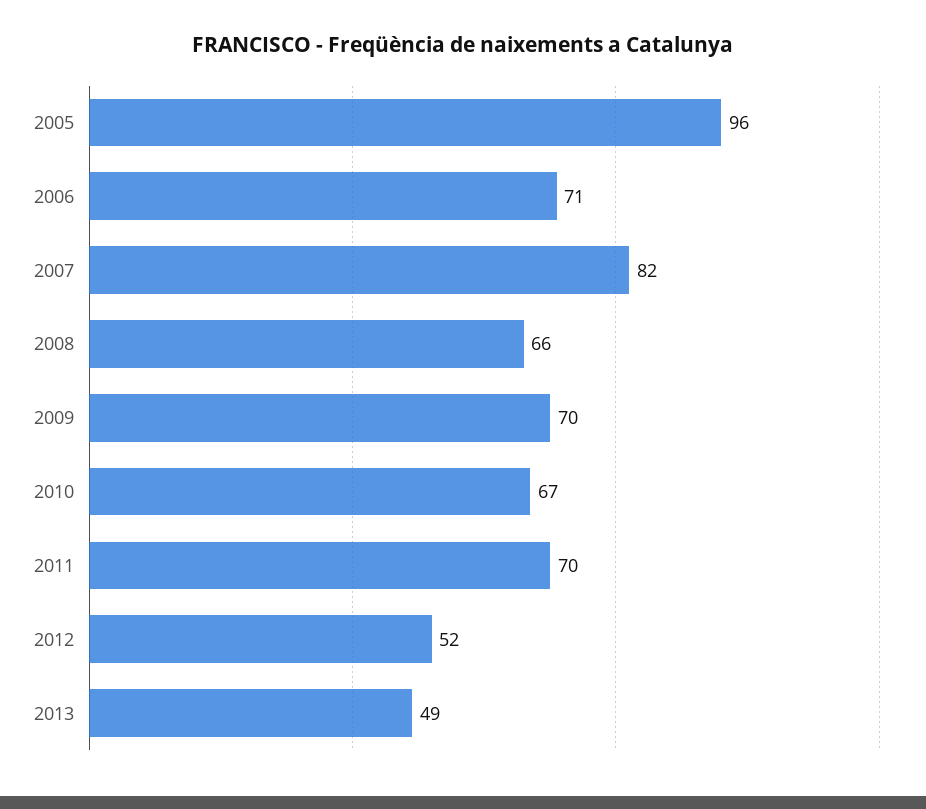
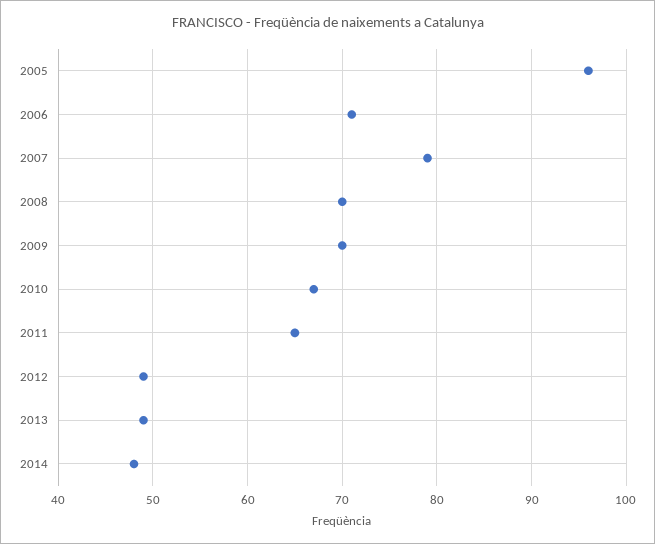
2007: 82 -> 79
2008: 66 -> 70
2011: 70 -> 65
2012: 52 -> 49
2014: none -> 48

